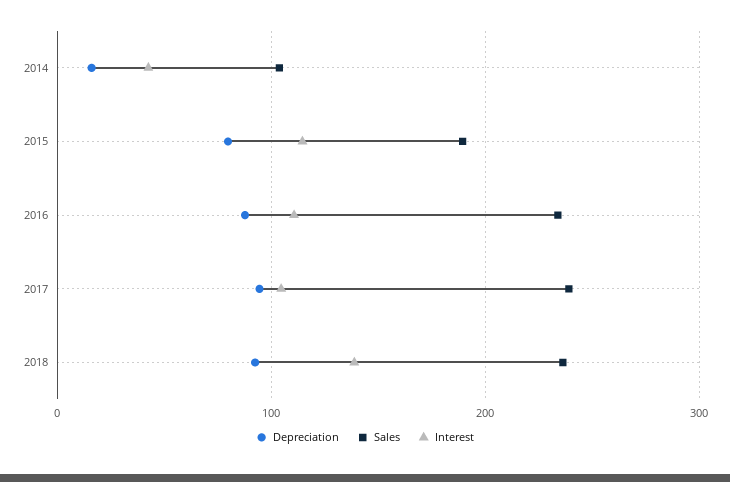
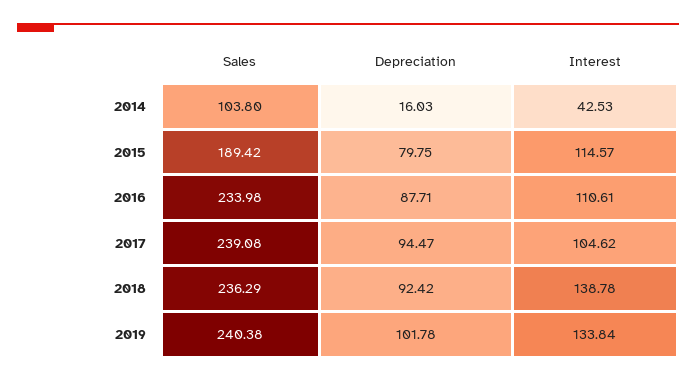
Sales, 2019: none -> 240.38
Depreciation, 2019: none -> 101.78
Interest, 2019: none -> 133.84

